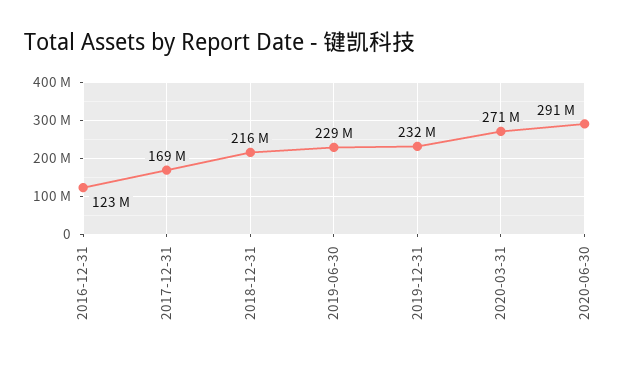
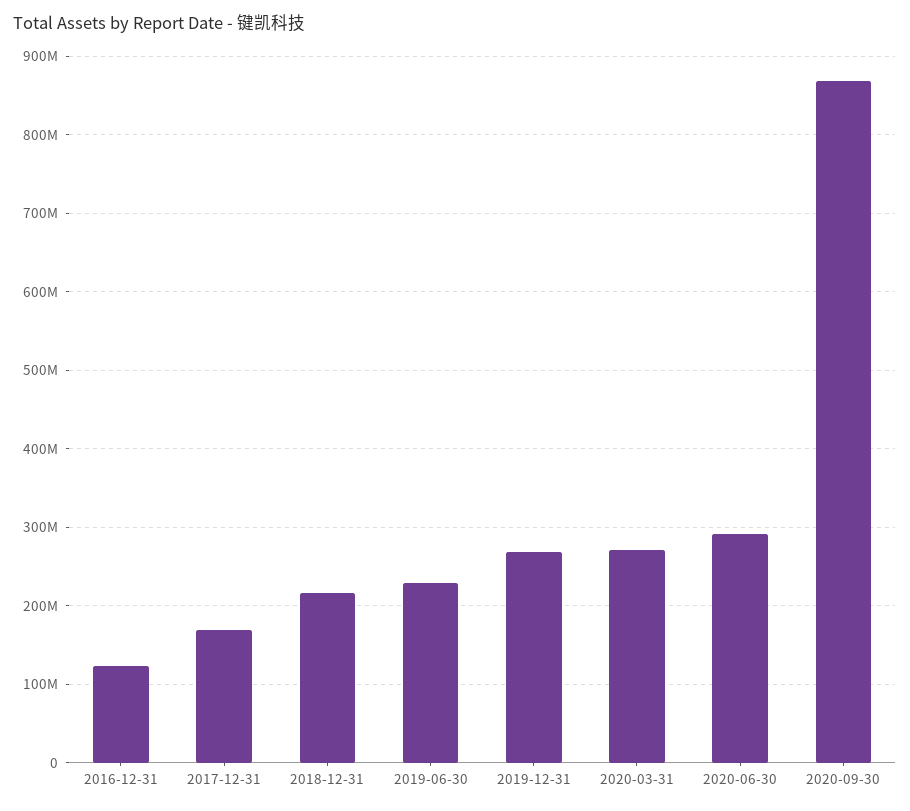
2019-12-31: 232000000 -> 270000000
2020-09-30: none -> 870000000

